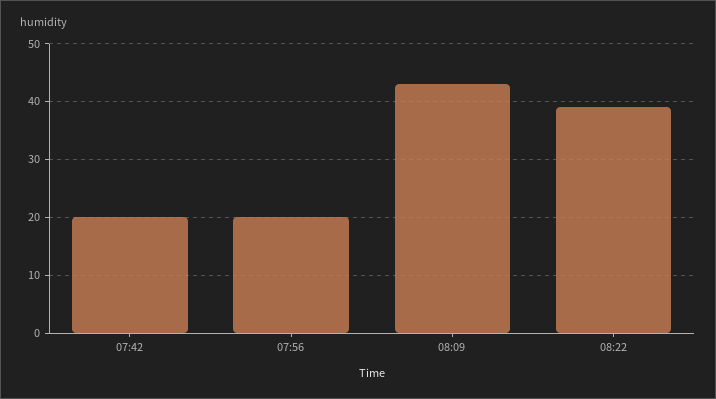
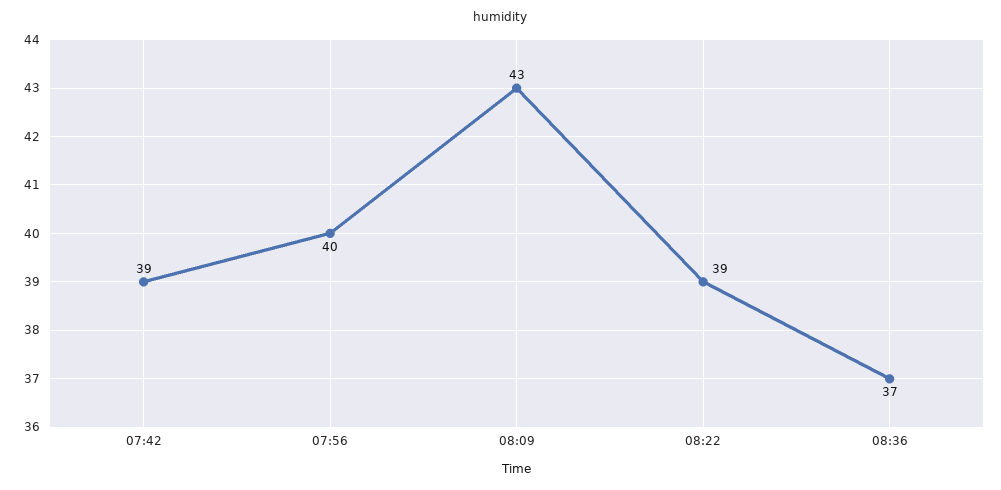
07:42: 20 -> 39
07:56: 20 -> 40
08:36: none -> 37

